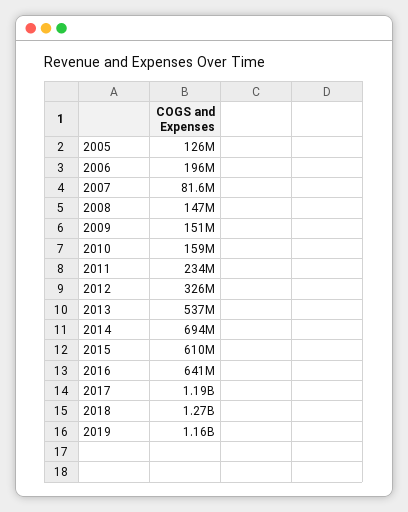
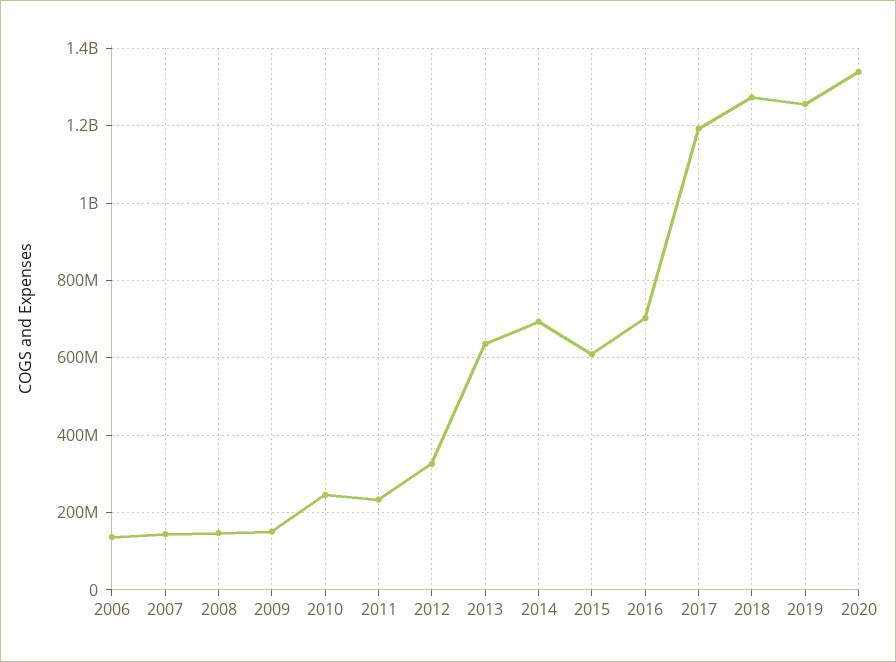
2005: 126000000 -> none
2006: 196000000 -> 140000000
2007: 81600000 -> 140000000
2010: 159000000 -> 240000000
2013: 537000000 -> 640000000
2016: 641000000 -> 700000000
2019: 1160000000 -> 1260000000
2020: none -> 1340000000

